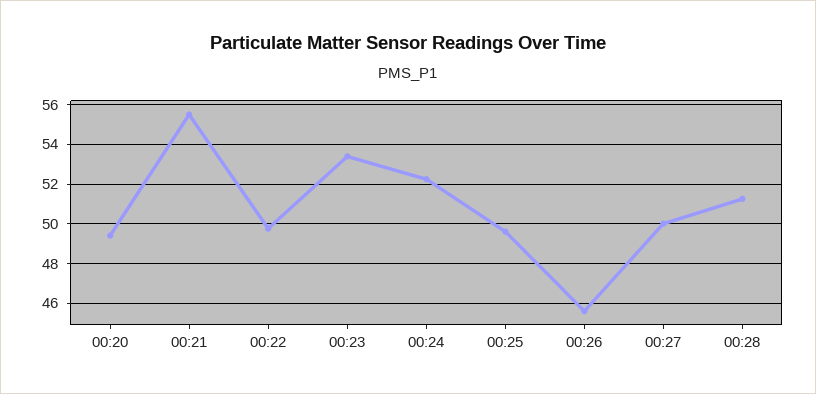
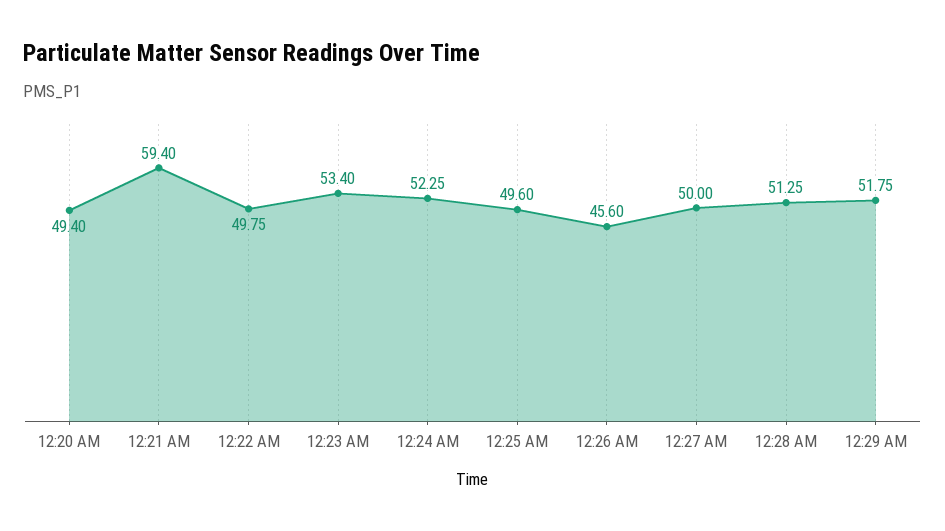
00:21: 55.5 -> 59.4
12:29 AM: none -> 51.75

